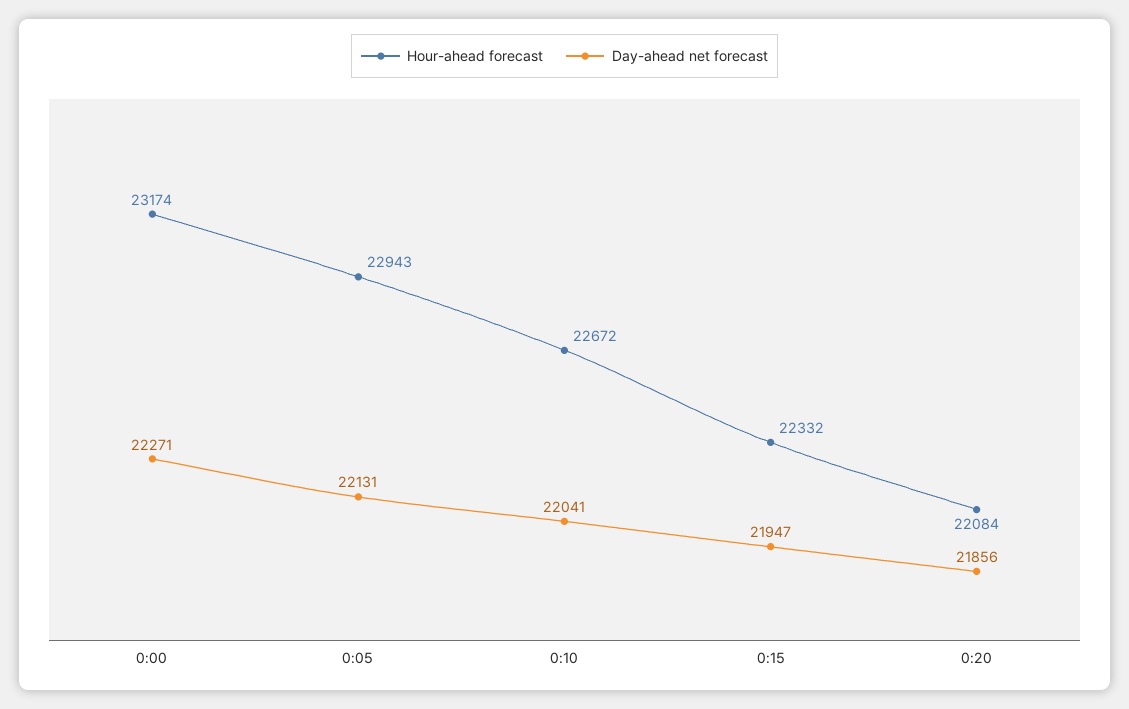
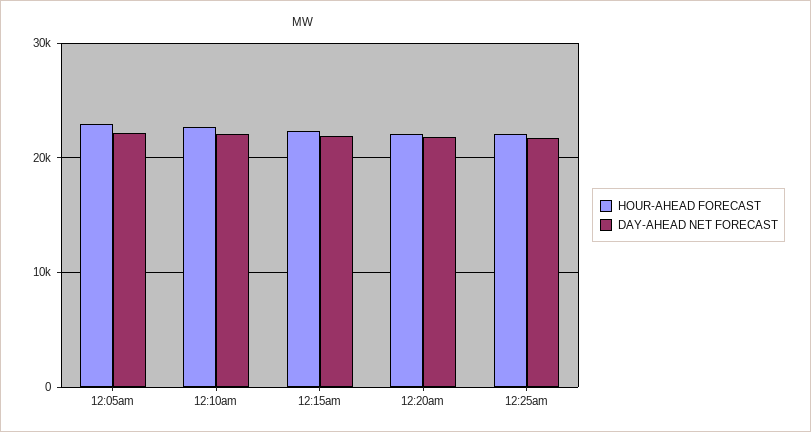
Hour-ahead forecast, 0:00: 23174 -> none
Day-ahead net forecast, 0:00: 22271 -> none
Hour-ahead forecast, 12:25am: none -> 22000
Day-ahead net forecast, 12:25am: none -> 22000

